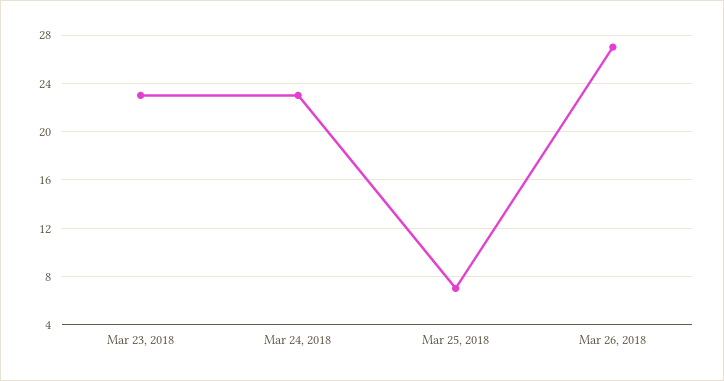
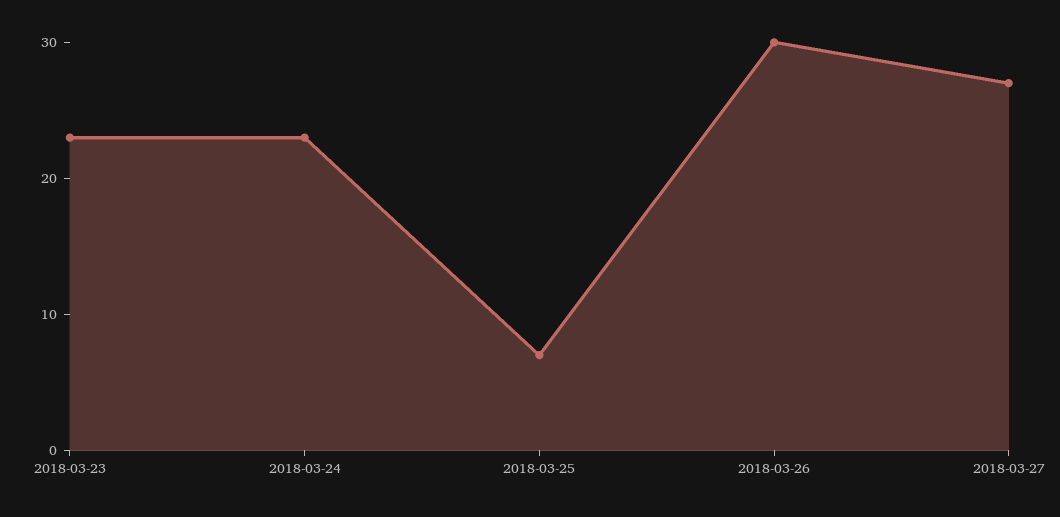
Mar 26, 2018: 27 -> 30
2018-03-27: none -> 27

